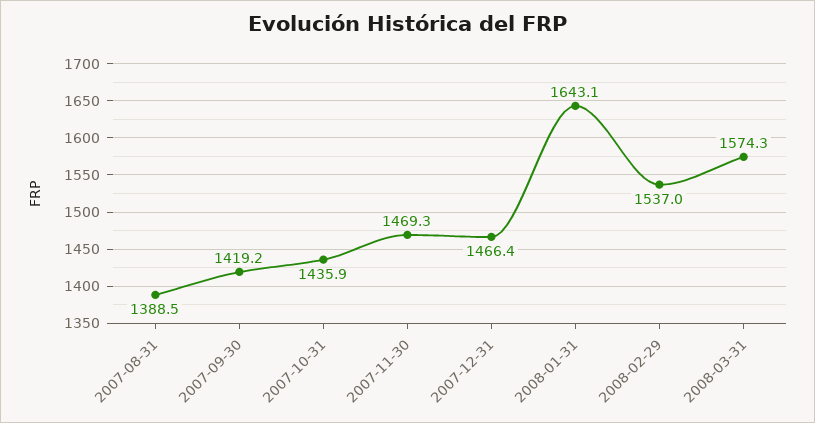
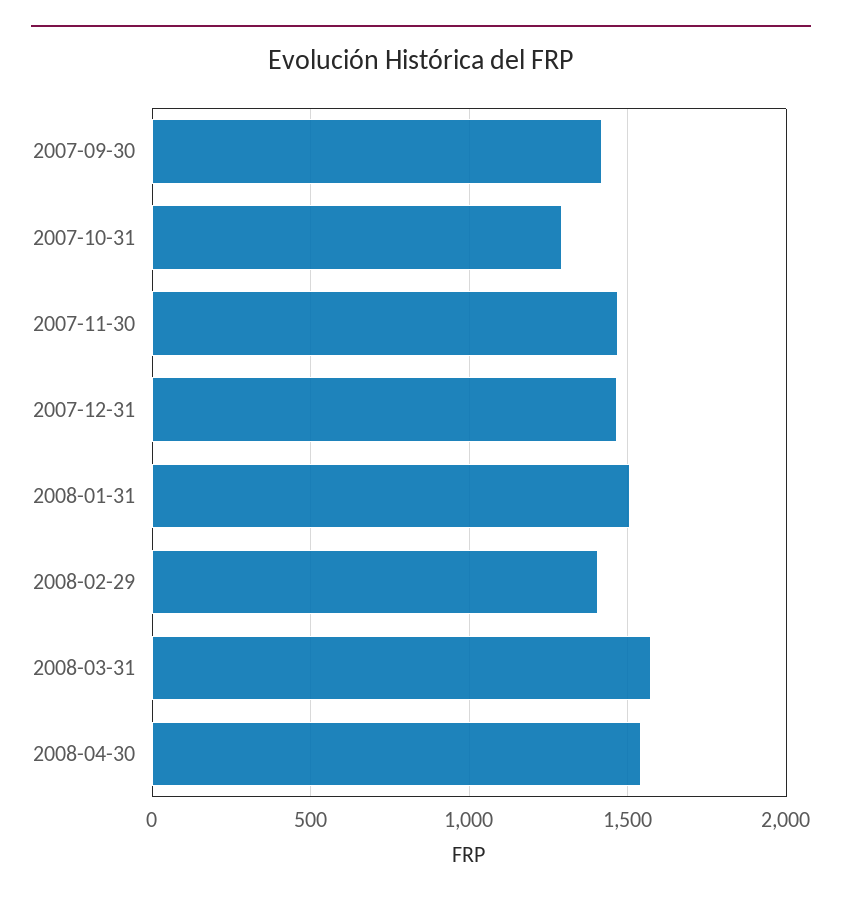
2007-08-31: 1388.5 -> none
2007-10-31: 1435.9 -> 1300
2008-01-31: 1643.1 -> 1500
2008-02-29: 1537 -> 1400
2008-04-30: none -> 1550

